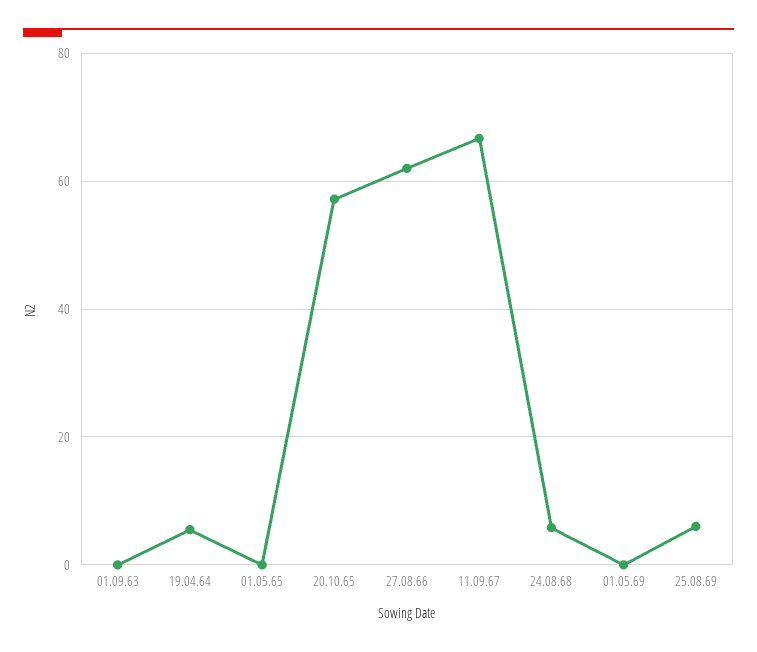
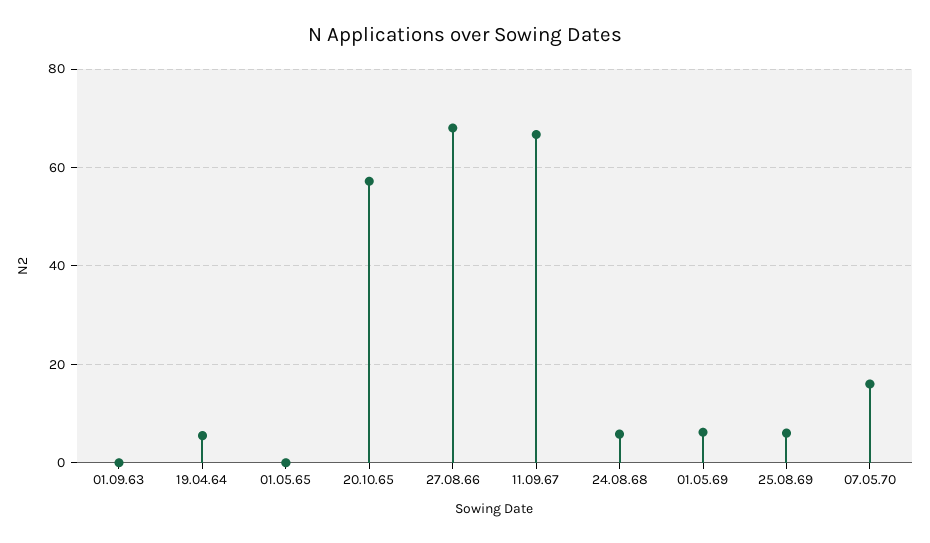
27.08.66: 62 -> 68
01.05.69: 0 -> 6
07.05.70: none -> 16

